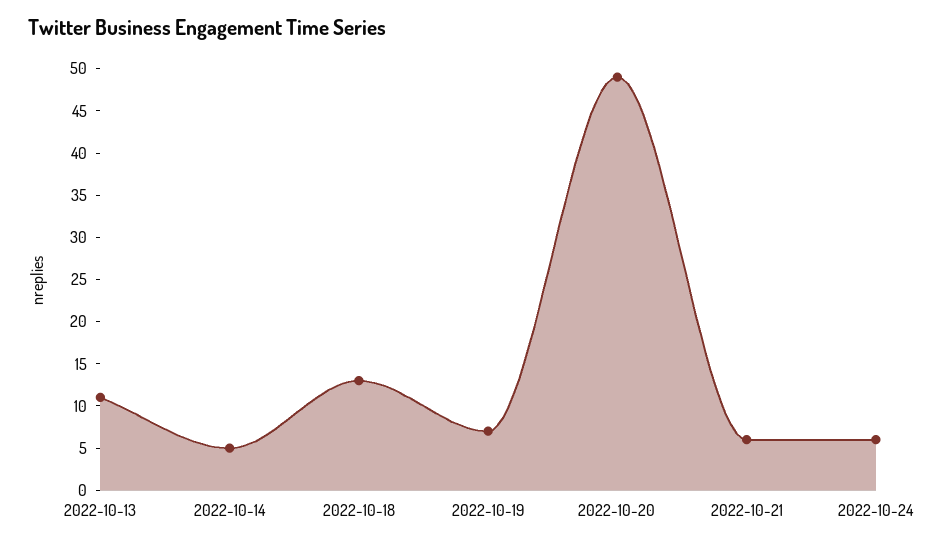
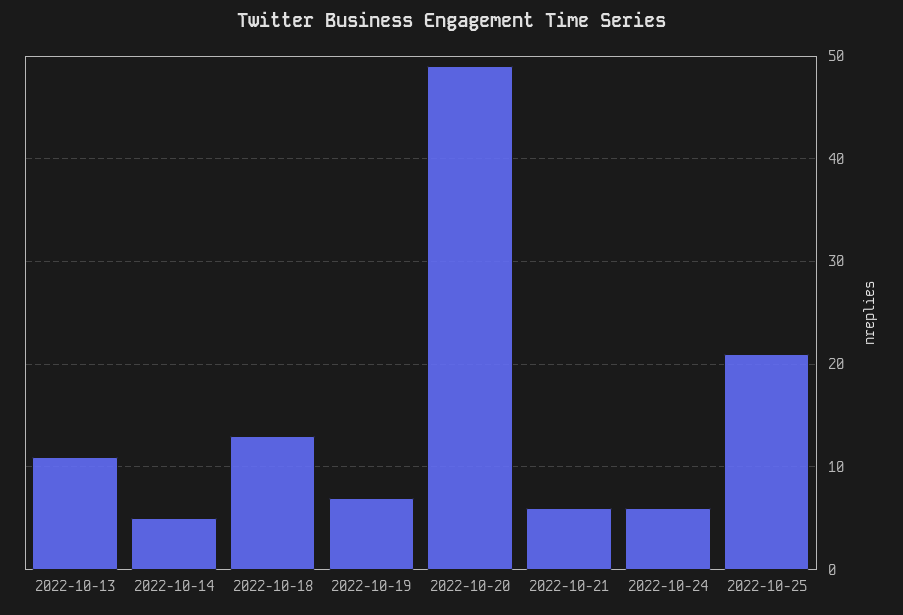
2022-10-25: none -> 21

